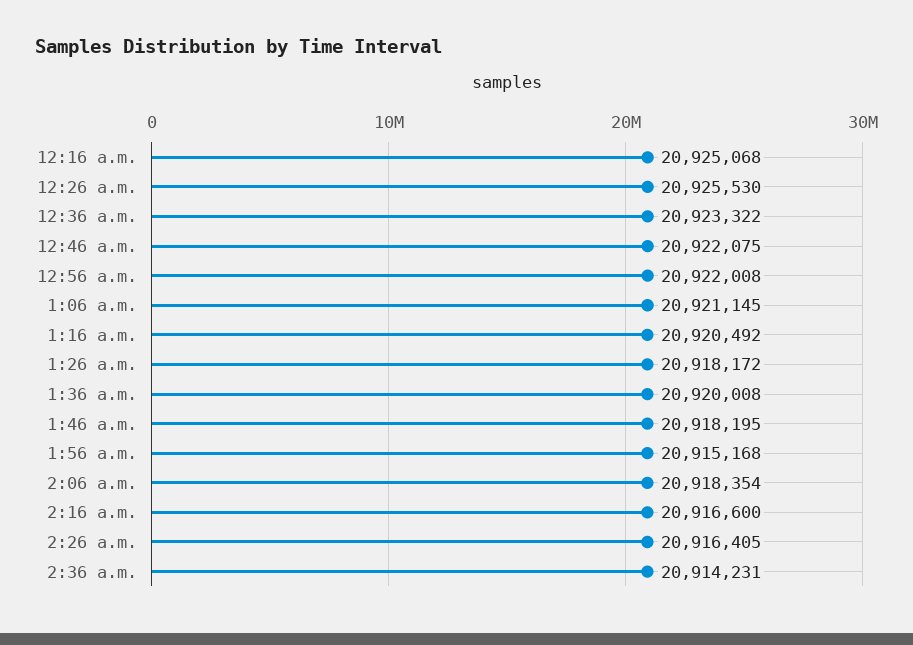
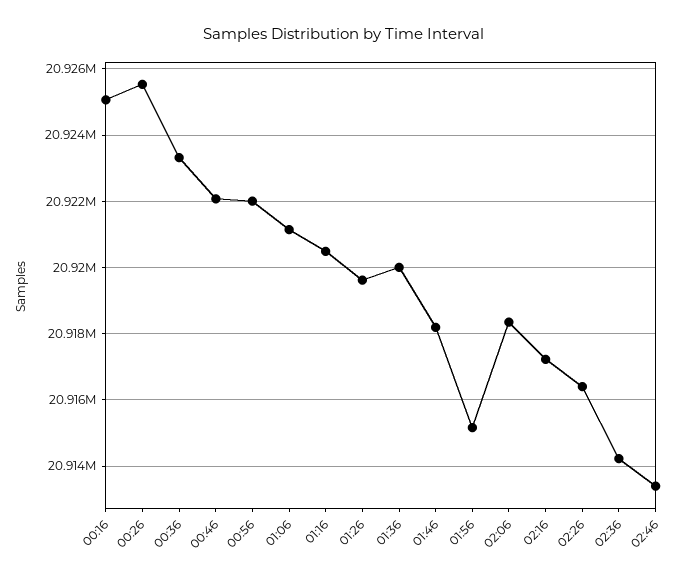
1:26 a.m.: 20918172 -> 20919600
2:16 a.m.: 20916600 -> 20917200
02:46: none -> 20913400

